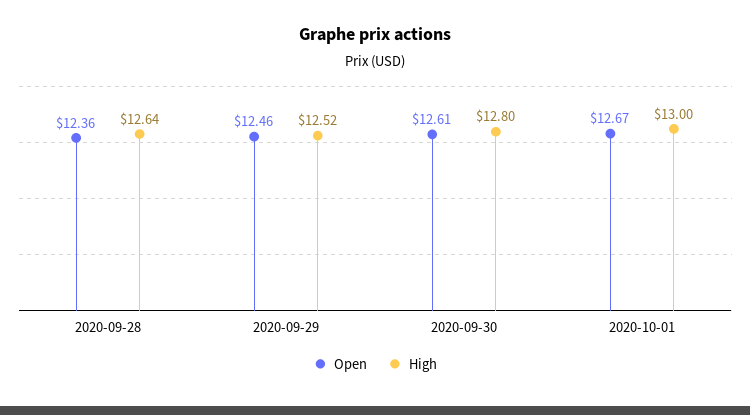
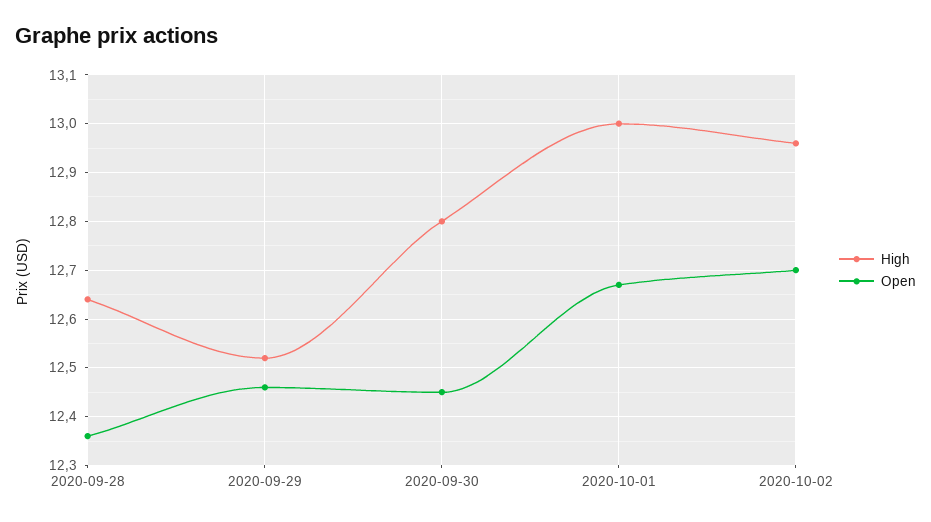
Open, 2020-09-30: 12.61 -> 12.45
High, 2020-10-02: none -> 12.95
Open, 2020-10-02: none -> 12.7

